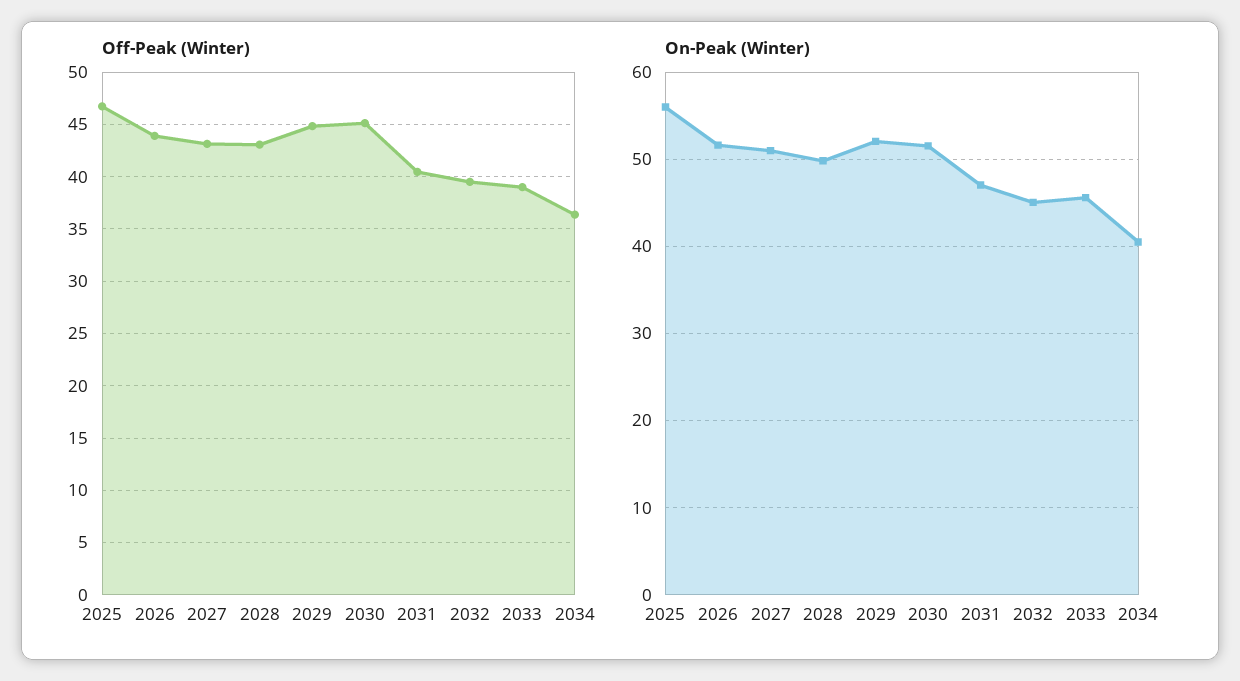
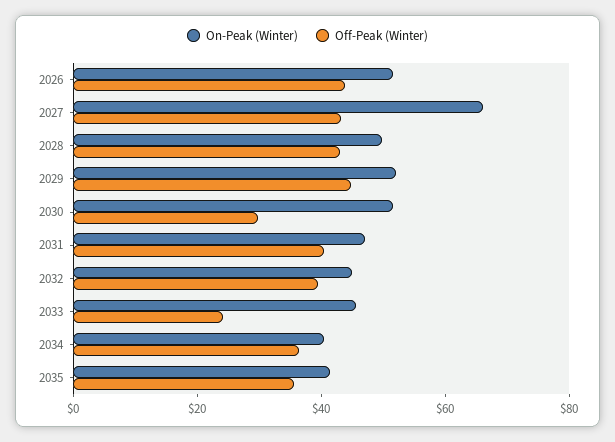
Off-Peak (Winter), 2025: 47 -> none
Off-Peak (Winter), 2030: 45 -> 30
Off-Peak (Winter), 2033: 39 -> 25
On-Peak (Winter), 2025: 56 -> none
On-Peak (Winter), 2027: 51 -> 65
On-Peak (Winter), 2035: none -> 40
Off-Peak (Winter), 2035: none -> 35

